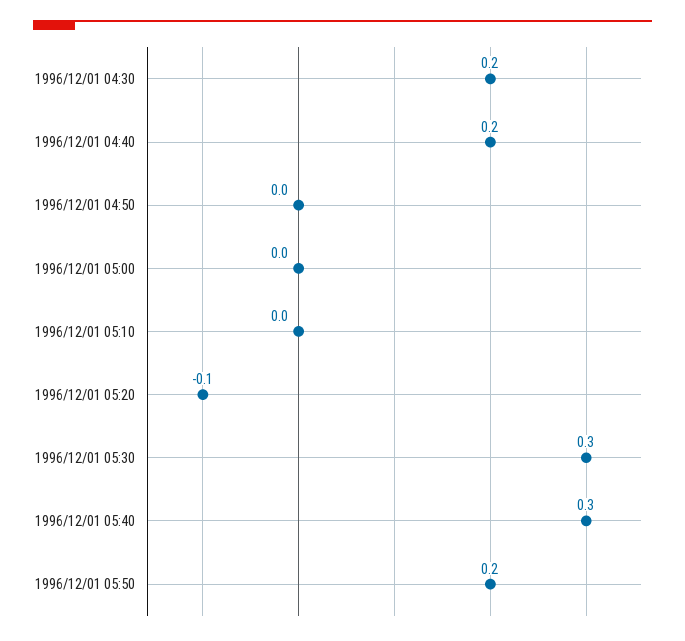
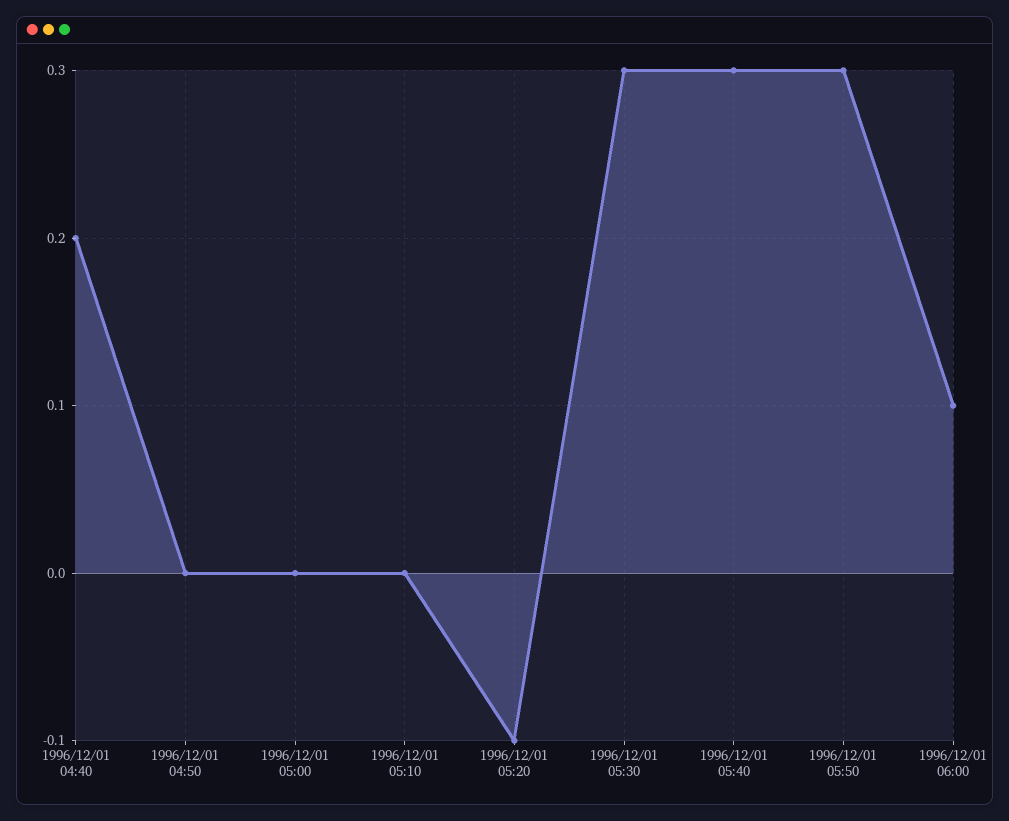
1996/12/01 04:30: 0.2 -> none
1996/12/01 05:50: 0.2 -> 0.3
1996/12/01 06:00: none -> 0.1

